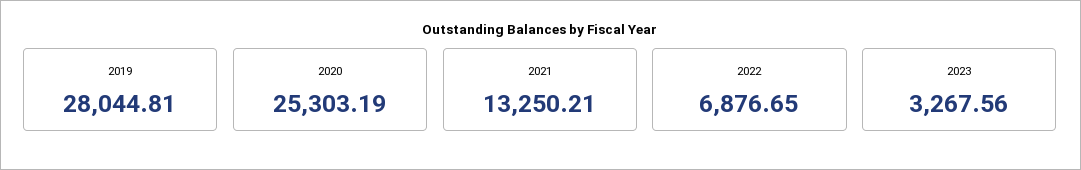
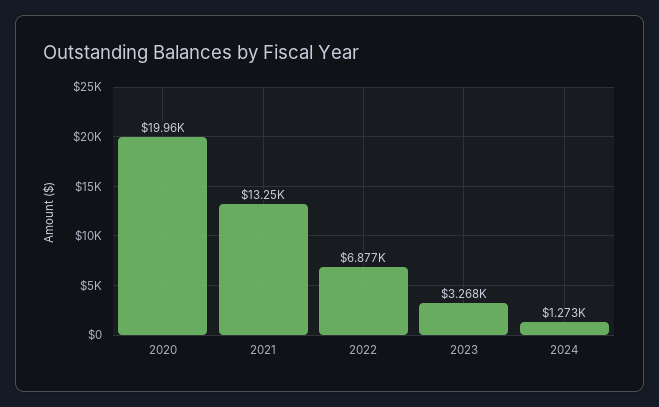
2019: 28044.81 -> none
2020: 25303.19 -> 19960
2024: none -> 1273

